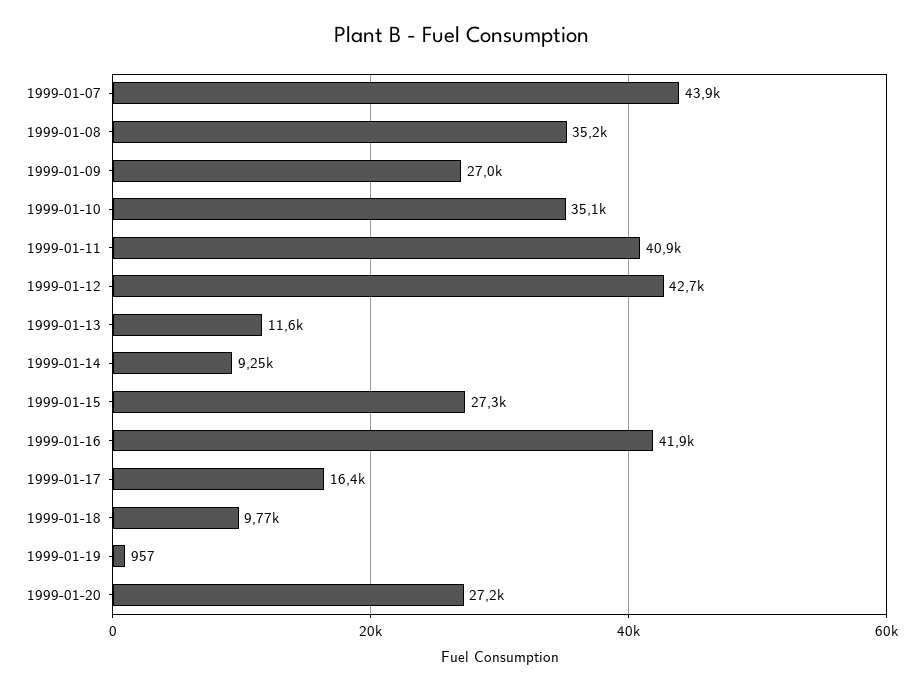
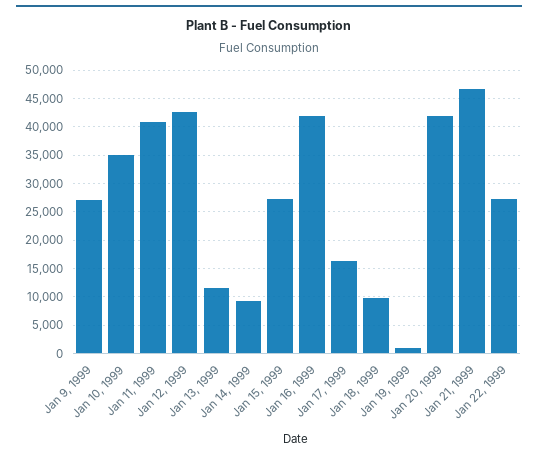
1999-01-07: 43900 -> none
1999-01-08: 35200 -> none
1999-01-20: 27200 -> 42500
Jan 21, 1999: none -> 47500
Jan 22, 1999: none -> 27500

